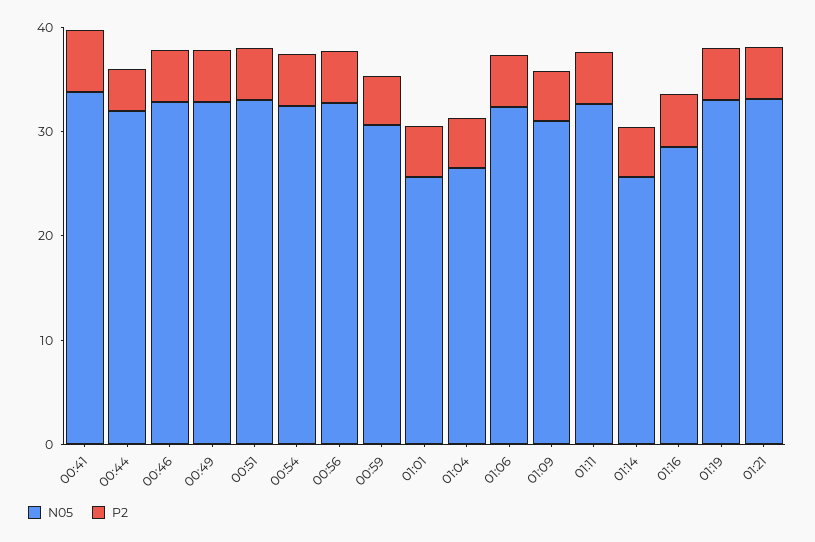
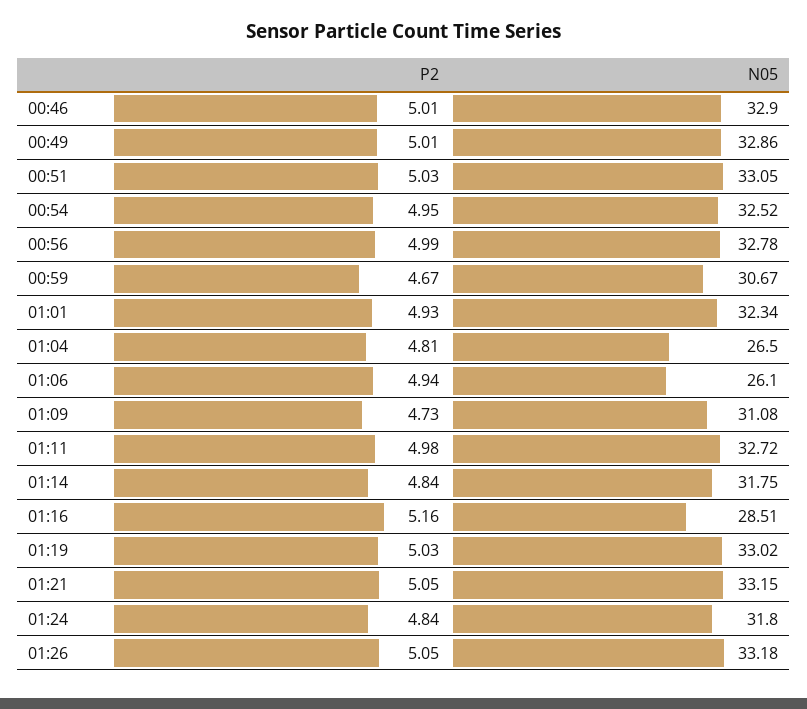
N05, 00:41: 34 -> none
P2, 00:41: 6 -> none
N05, 00:44: 32 -> none
P2, 00:44: 4 -> none
N05, 01:01: 26 -> 32.34
N05, 01:06: 32 -> 26.1
N05, 01:14: 26 -> 31.75
P2, 01:24: none -> 4.84
N05, 01:24: none -> 31.8
P2, 01:26: none -> 5.05
N05, 01:26: none -> 33.18

